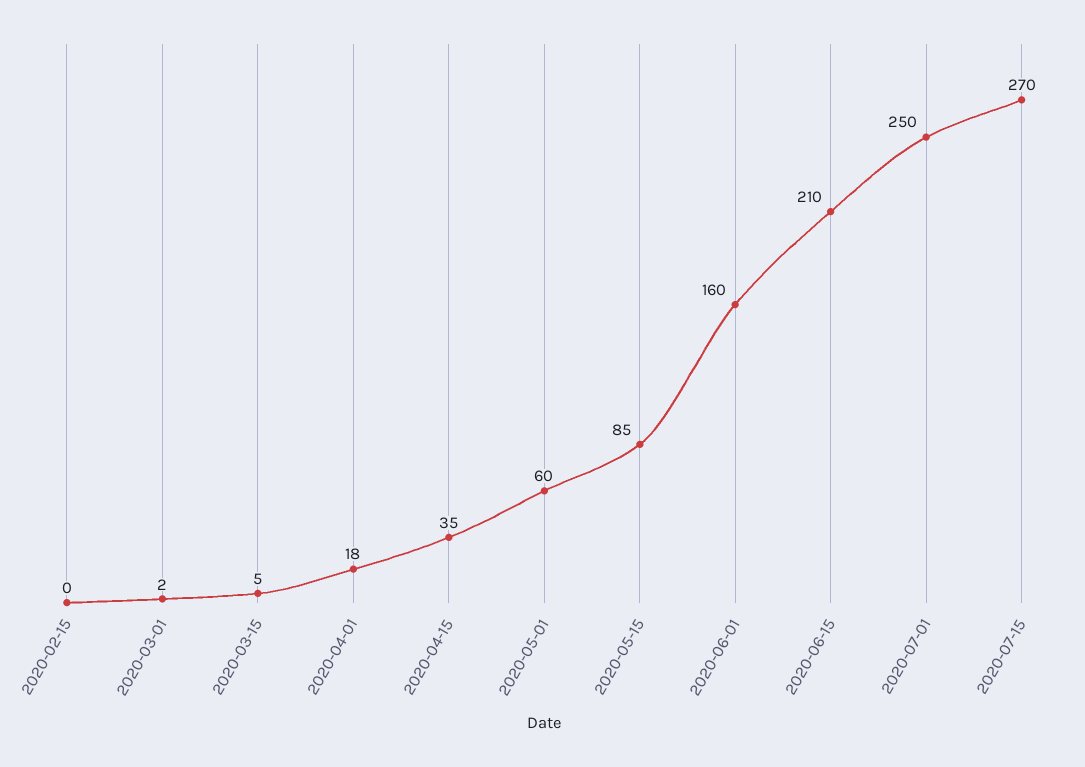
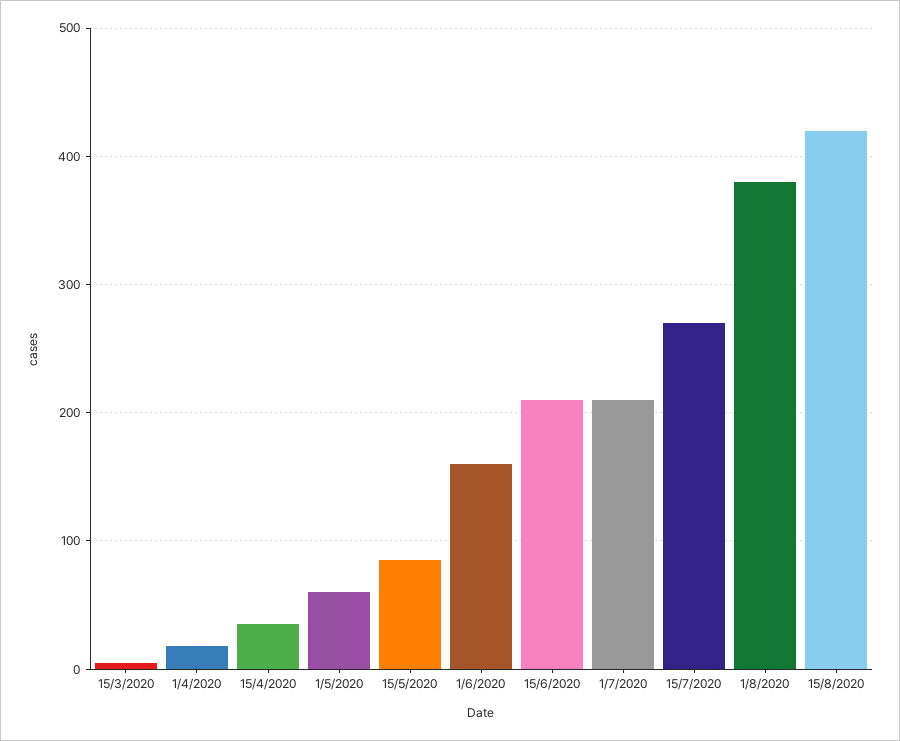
2020-02-15: 0 -> none
2020-03-01: 2 -> none
2020-07-01: 250 -> 210
1/8/2020: none -> 380
15/8/2020: none -> 420

